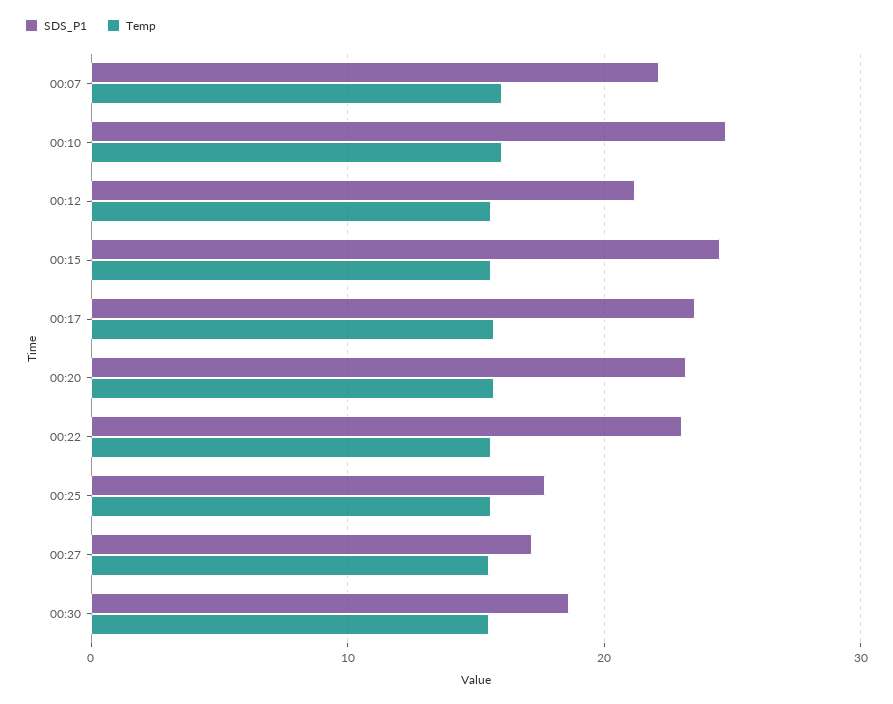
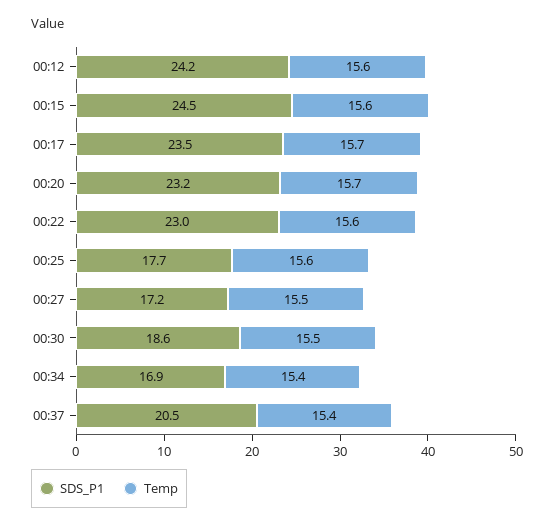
SDS_P1, 00:07: 22 -> none
Temp, 00:07: 16 -> none
SDS_P1, 00:10: 25 -> none
Temp, 00:10: 16 -> none
SDS_P1, 00:12: 21 -> 24.2
SDS_P1, 00:34: none -> 16.9
Temp, 00:34: none -> 15.4
SDS_P1, 00:37: none -> 20.5
Temp, 00:37: none -> 15.4

